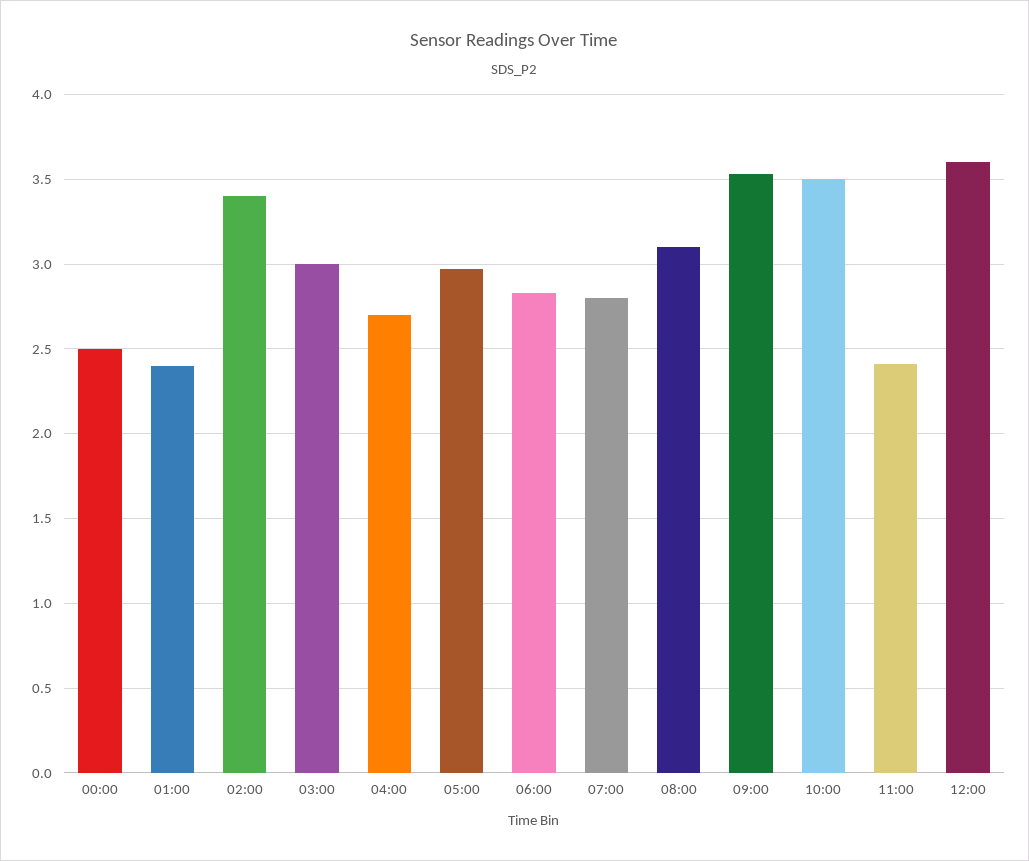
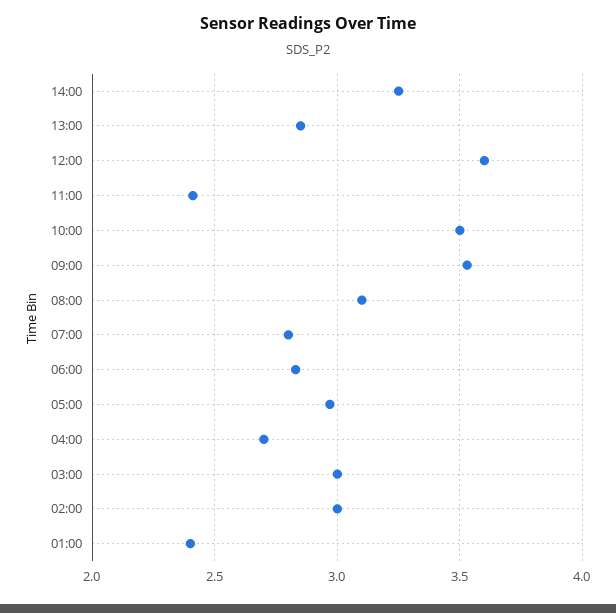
00:00: 2.5 -> none
02:00: 3.4 -> 3
14:00: none -> 3.25
13:00: none -> 2.85

